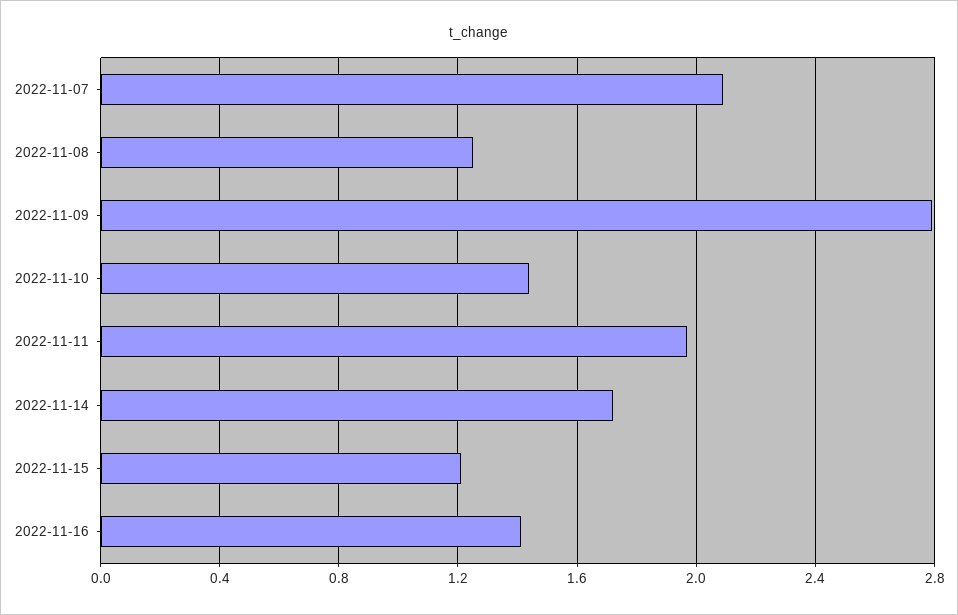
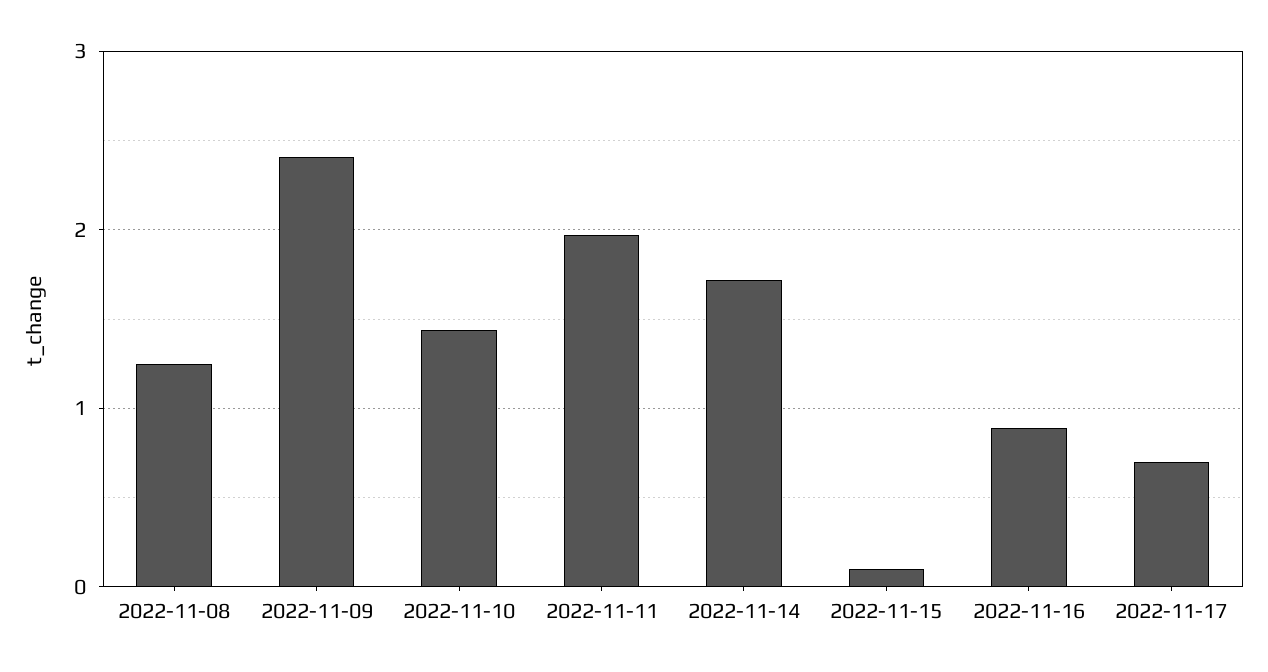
2022-11-07: 2.1 -> none
2022-11-09: 2.8 -> 2.4
2022-11-15: 1.2 -> 0.1
2022-11-16: 1.4 -> 0.9
2022-11-17: none -> 0.7

